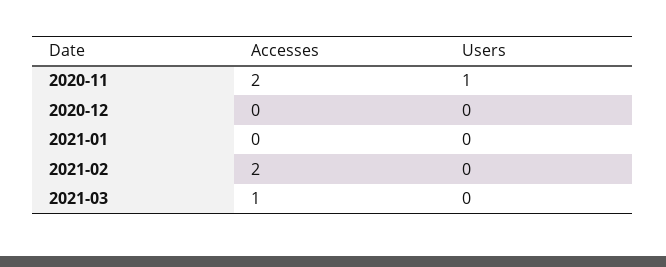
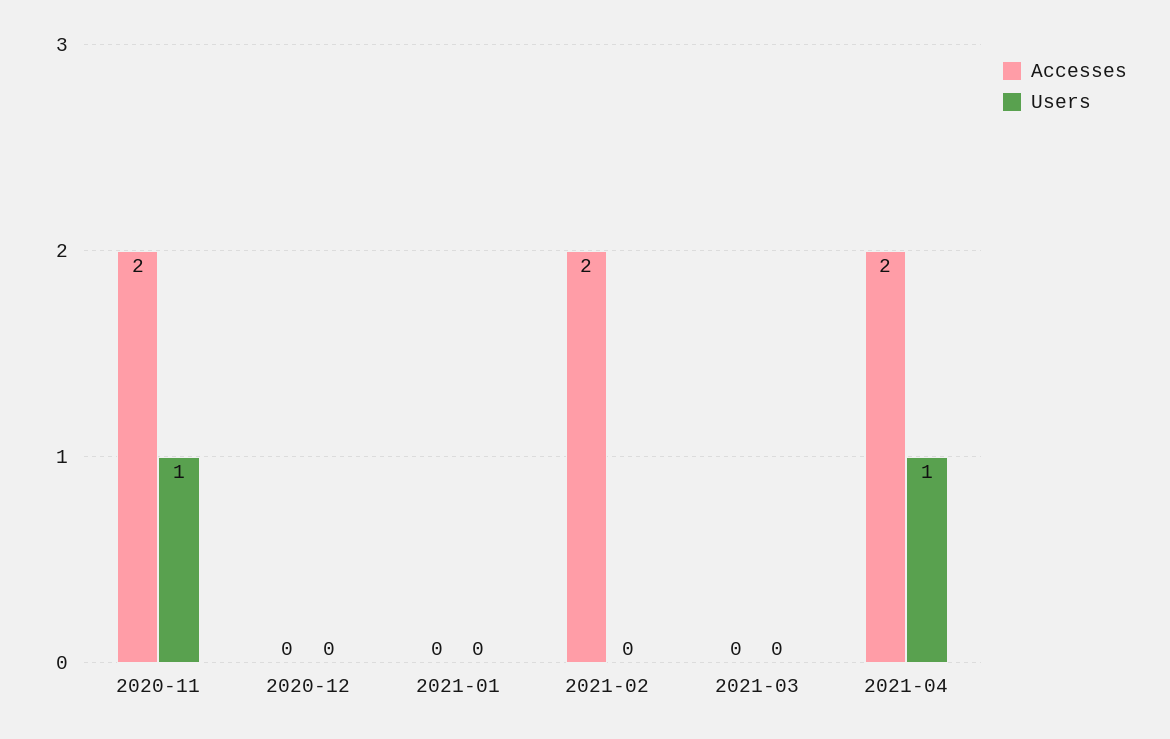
Accesses, 2021-03: 1 -> 0
Accesses, 2021-04: none -> 2
Users, 2021-04: none -> 1

